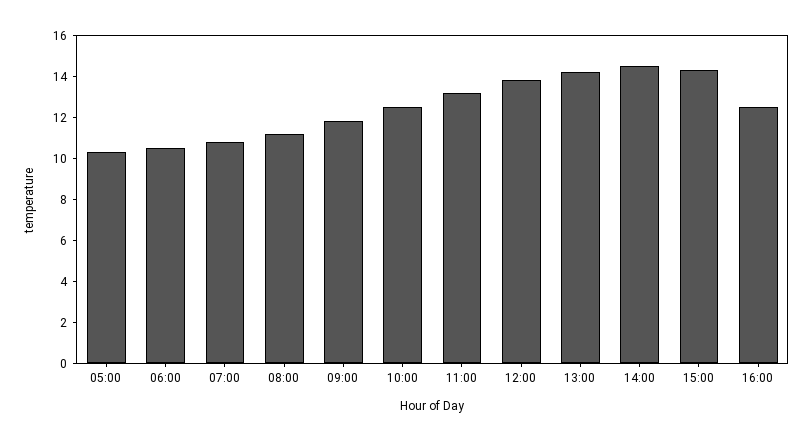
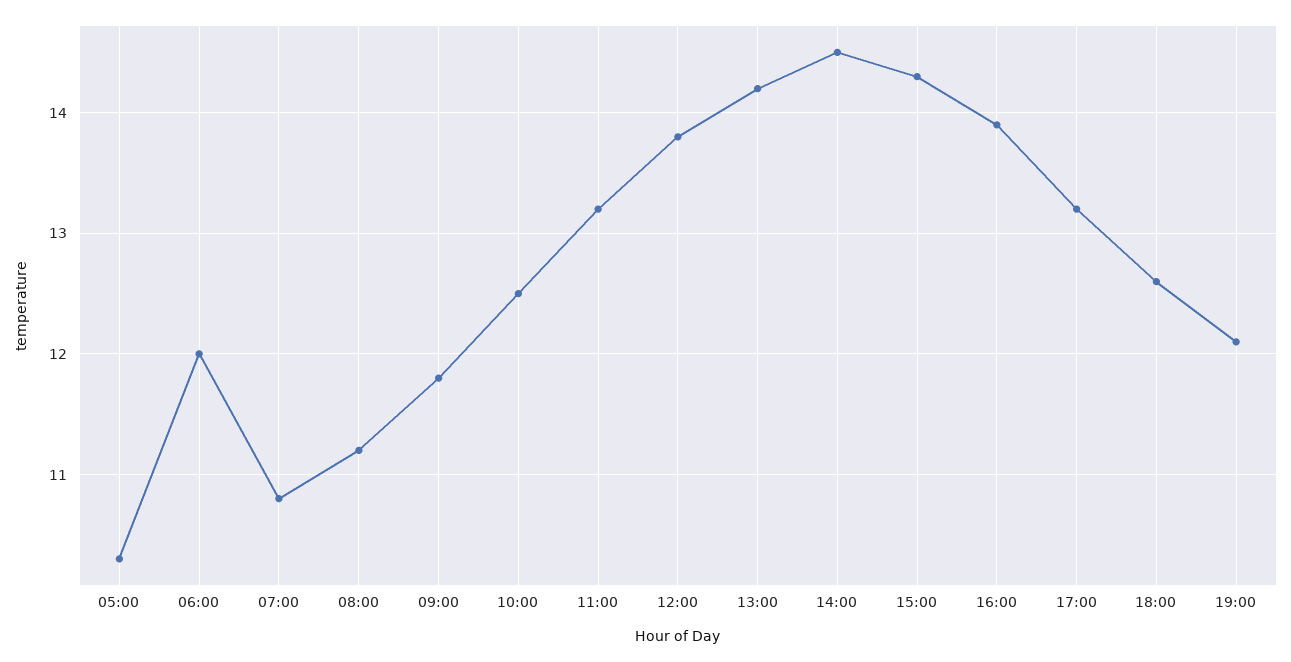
06:00: 10.5 -> 12
16:00: 12.5 -> 13.9
17:00: none -> 13.2
18:00: none -> 12.6
19:00: none -> 12.1

